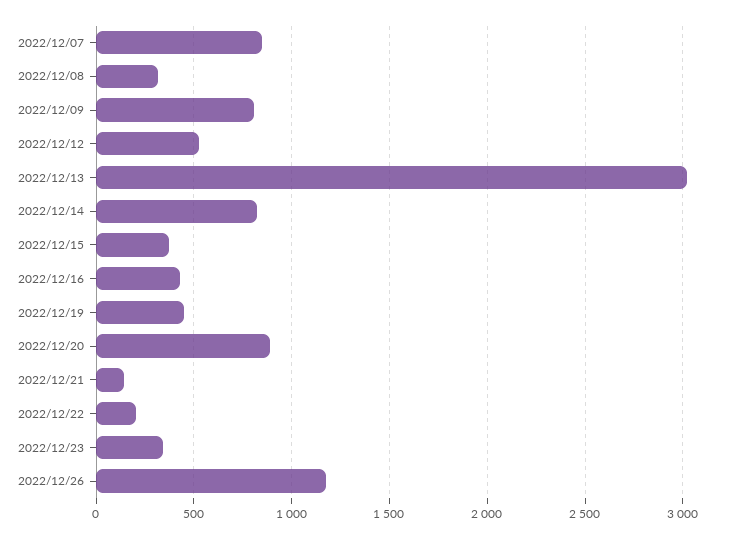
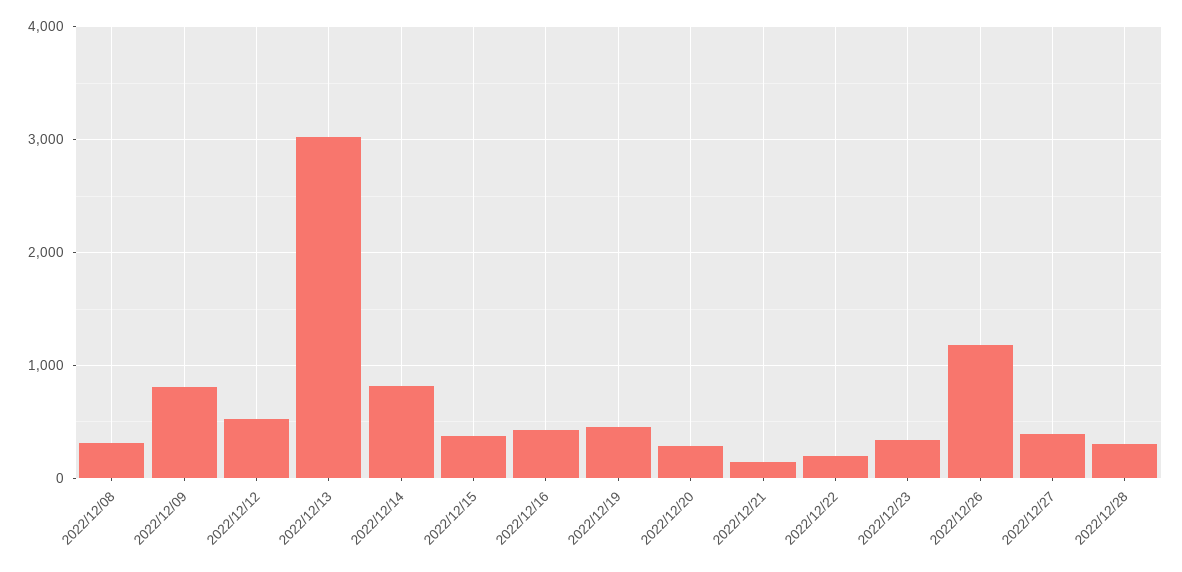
2022/12/07: 850 -> none
2022/12/20: 900 -> 300
2022/12/27: none -> 400
2022/12/28: none -> 300

